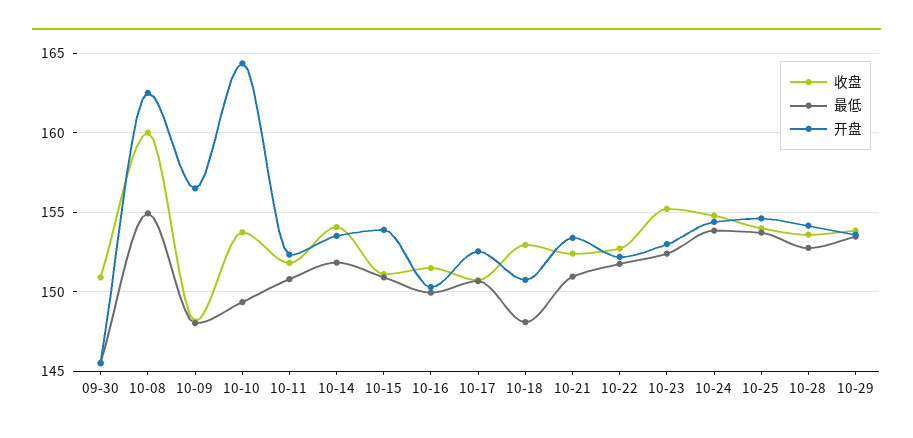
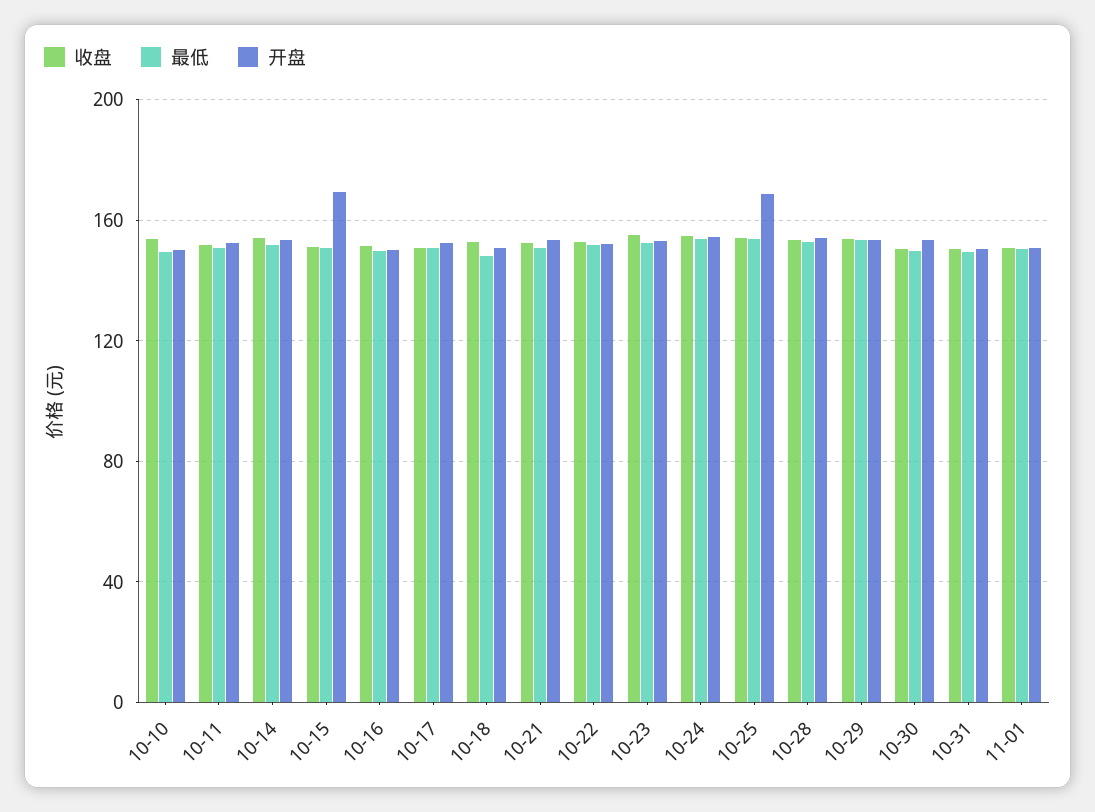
收盘, 09-30: 151 -> none
最低, 09-30: 145.5 -> none
开盘, 09-30: 145.5 -> none
收盘, 10-08: 160 -> none
最低, 10-08: 155 -> none
开盘, 10-08: 162.5 -> none
收盘, 10-09: 148 -> none
最低, 10-09: 148 -> none
开盘, 10-09: 156.5 -> none
开盘, 10-10: 164.5 -> 150
开盘, 10-15: 154 -> 170
开盘, 10-25: 154.5 -> 170
收盘, 10-30: none -> 150
最低, 10-30: none -> 150
开盘, 10-30: none -> 155
收盘, 10-31: none -> 150
最低, 10-31: none -> 150
开盘, 10-31: none -> 150
收盘, 11-01: none -> 150
最低, 11-01: none -> 150
开盘, 11-01: none -> 150

